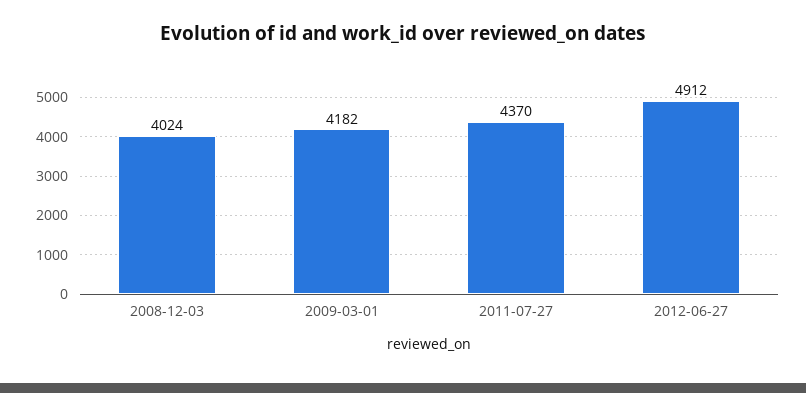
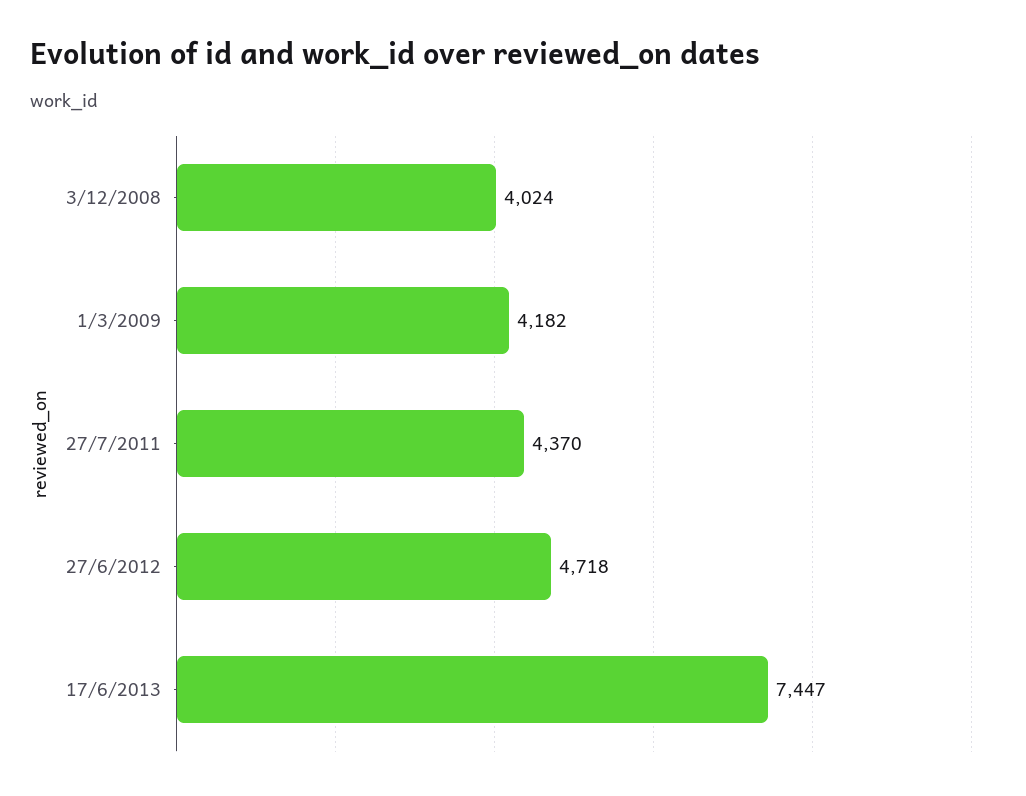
2012-06-27: 4912 -> 4718
17/6/2013: none -> 7447

